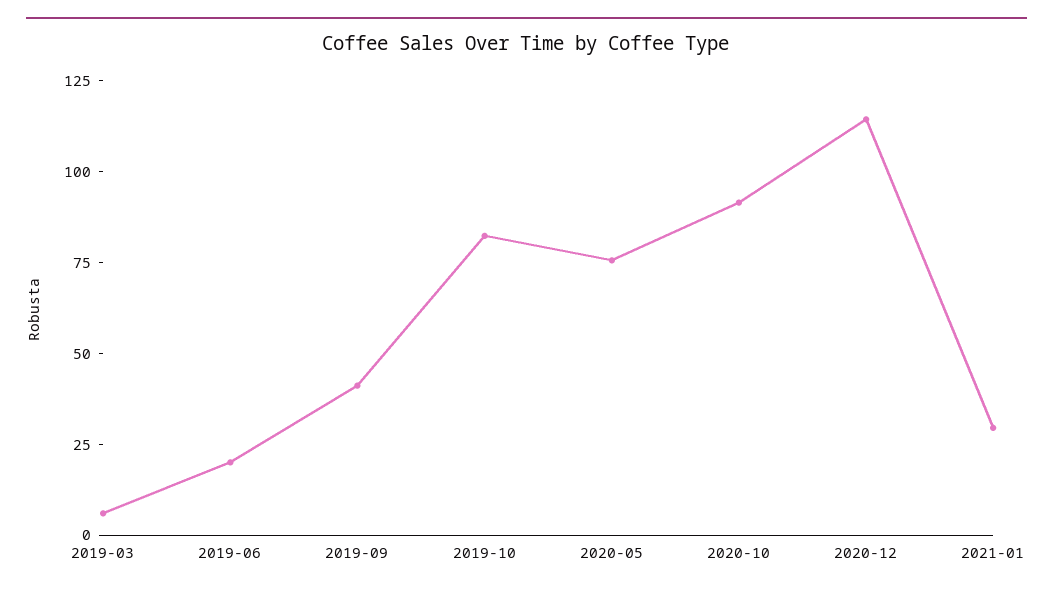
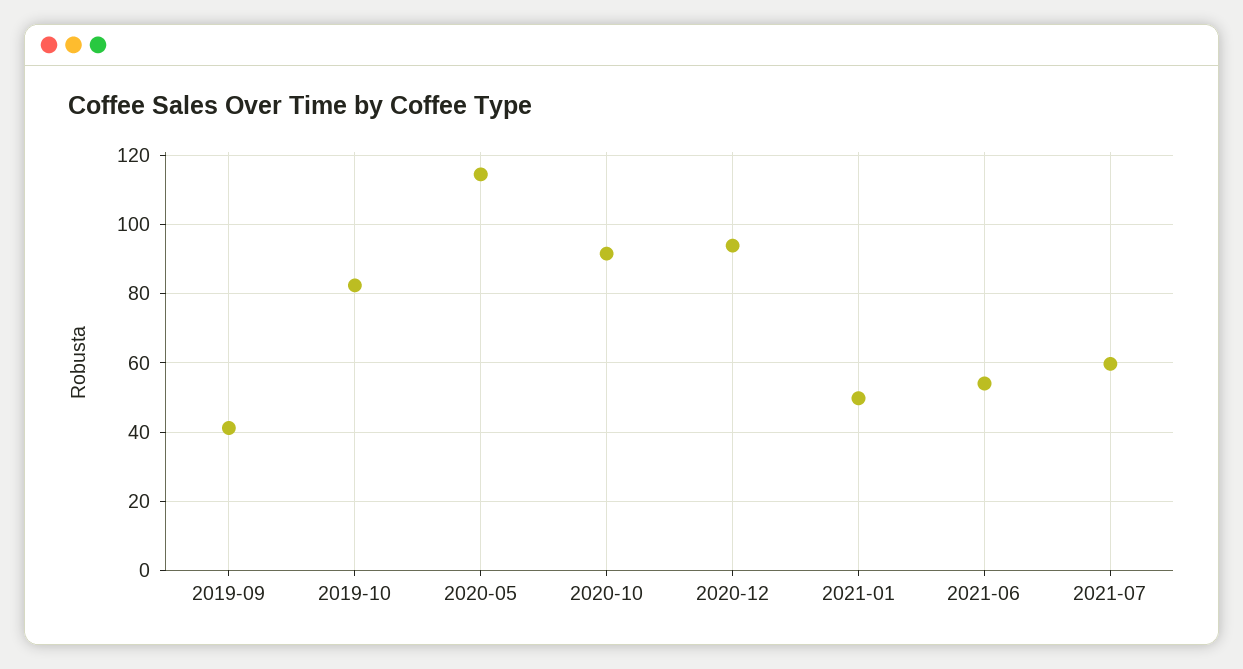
2019-03: 5 -> none
2019-06: 20 -> none
2020-05: 75 -> 114
2020-12: 115 -> 94
2021-01: 30 -> 50
2021-06: none -> 54
2021-07: none -> 60

